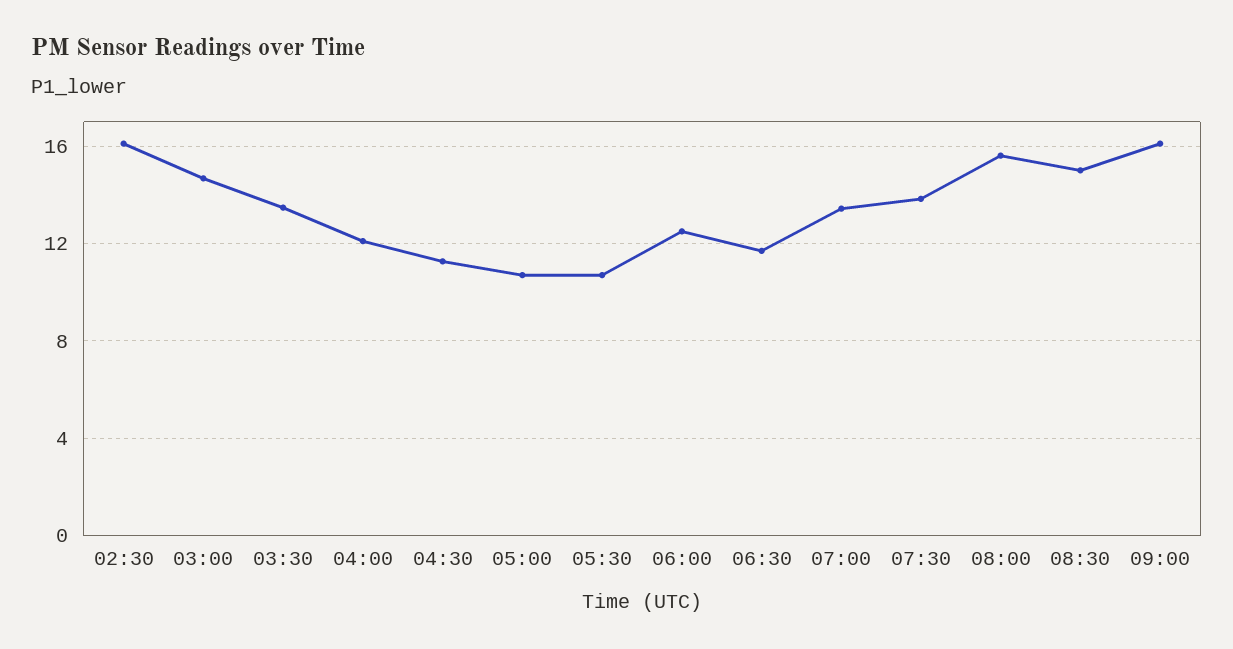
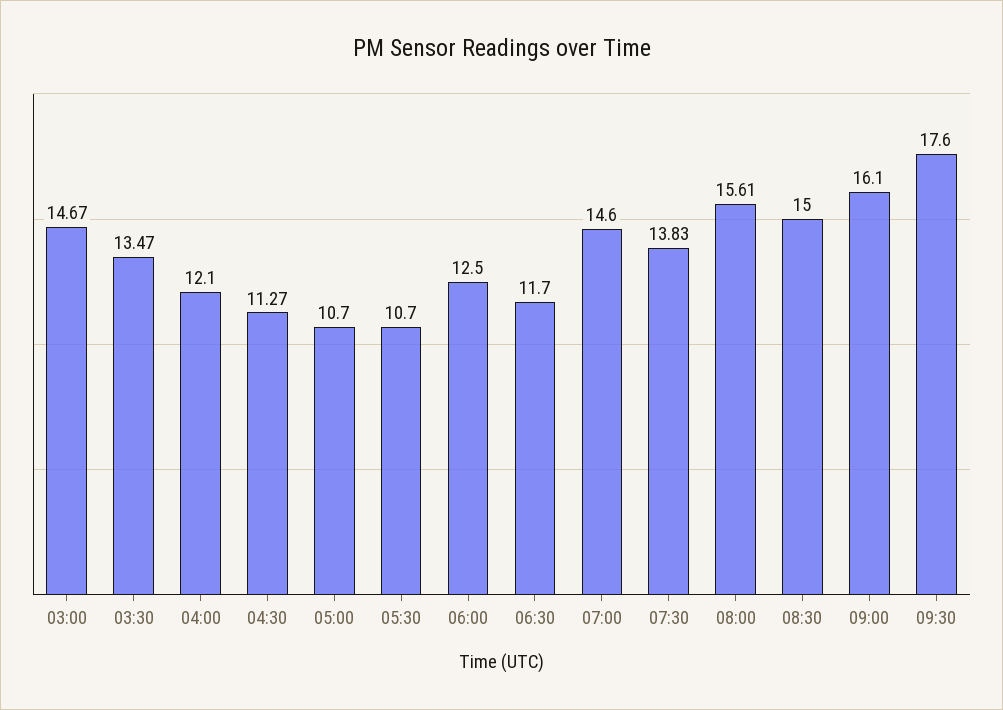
02:30: 16 -> none
07:00: 13.5 -> 14.6
09:30: none -> 17.6

